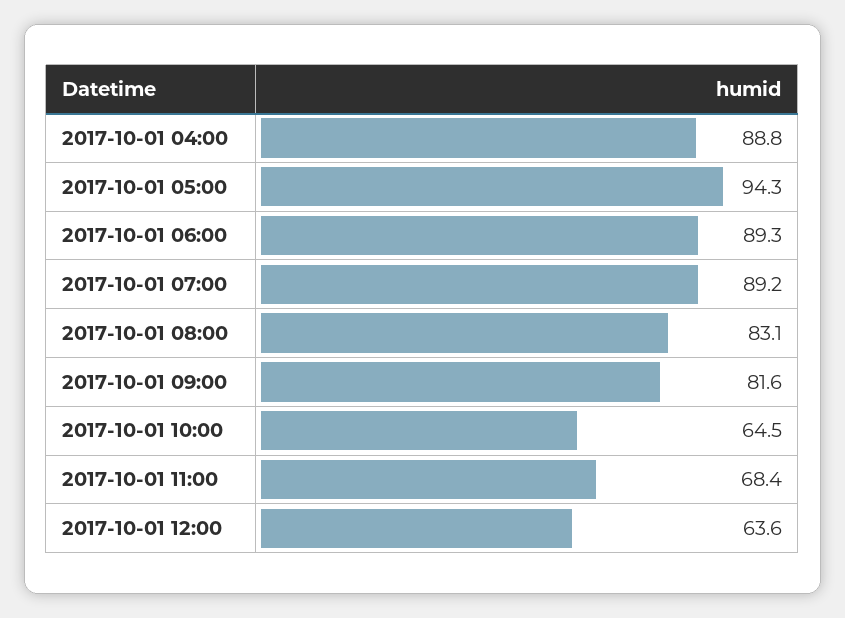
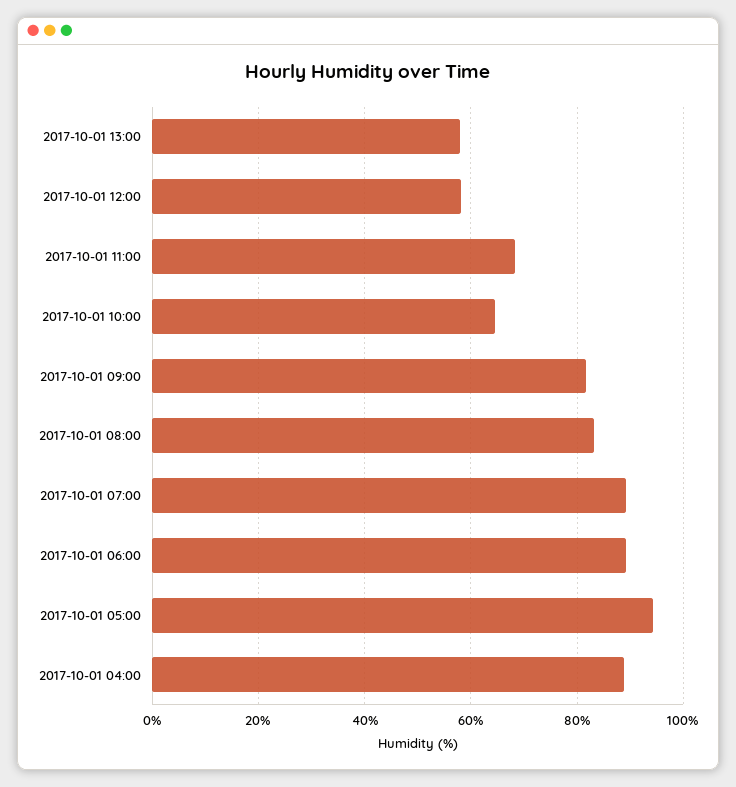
2017-10-01 12:00: 63.6 -> 58
2017-10-01 13:00: none -> 58

